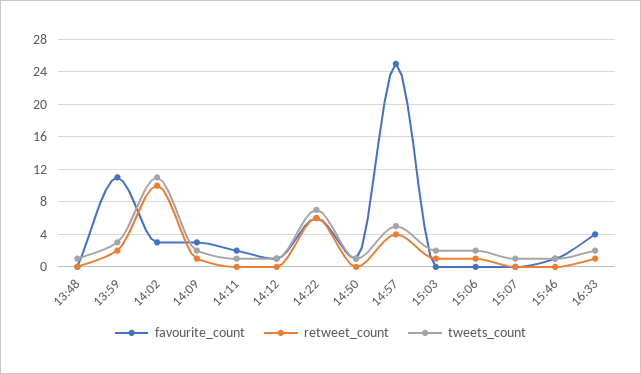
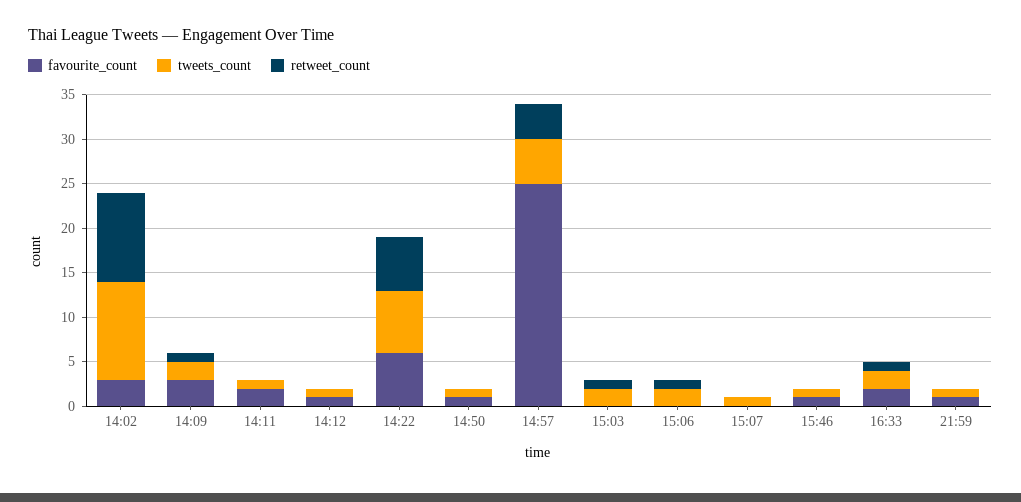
favourite_count, 13:48: 0 -> none
retweet_count, 13:48: 0 -> none
tweets_count, 13:48: 1 -> none
favourite_count, 13:59: 11 -> none
retweet_count, 13:59: 2 -> none
tweets_count, 13:59: 3 -> none
favourite_count, 16:33: 4 -> 2
favourite_count, 21:59: none -> 1
tweets_count, 21:59: none -> 1
retweet_count, 21:59: none -> 0

